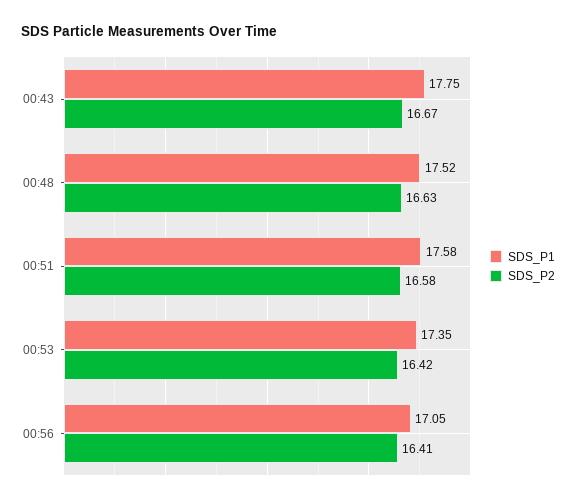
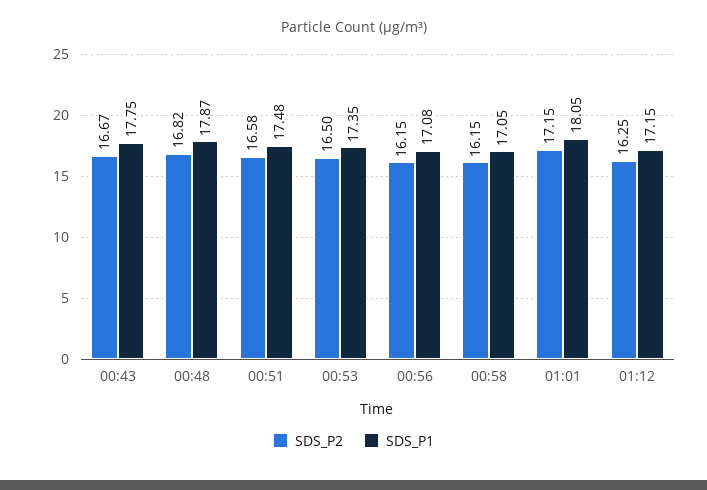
SDS_P1, 00:48: 17.52 -> 17.87
SDS_P2, 00:48: 16.63 -> 16.82
SDS_P1, 00:51: 17.58 -> 17.48
SDS_P2, 00:53: 16.42 -> 16.5
SDS_P1, 00:56: 17.05 -> 17.08
SDS_P2, 00:56: 16.41 -> 16.15
SDS_P2, 00:58: none -> 16.15
SDS_P1, 00:58: none -> 17.05
SDS_P2, 01:01: none -> 17.15
SDS_P1, 01:01: none -> 18.05
SDS_P2, 01:12: none -> 16.25
SDS_P1, 01:12: none -> 17.15

